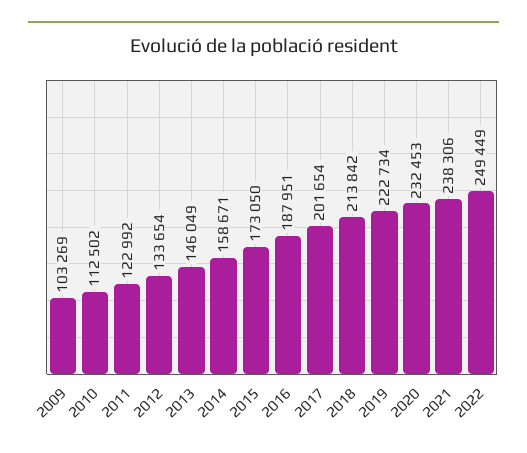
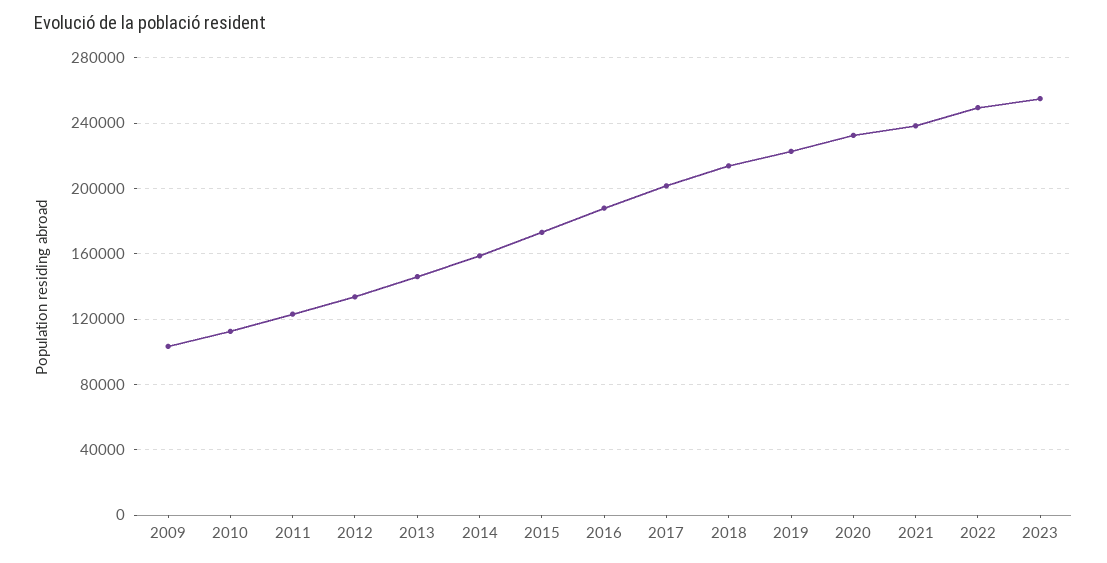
2023: none -> 255000

